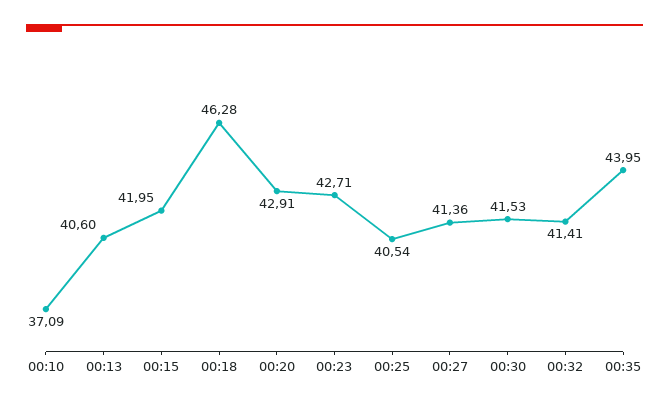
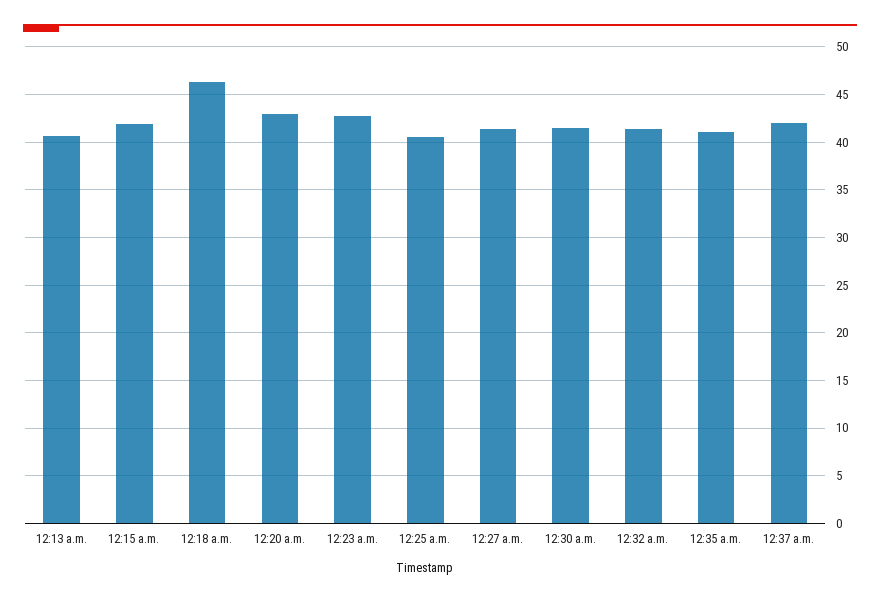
00:10: 37.09 -> none
00:35: 43.95 -> 41
12:37 a.m.: none -> 42

